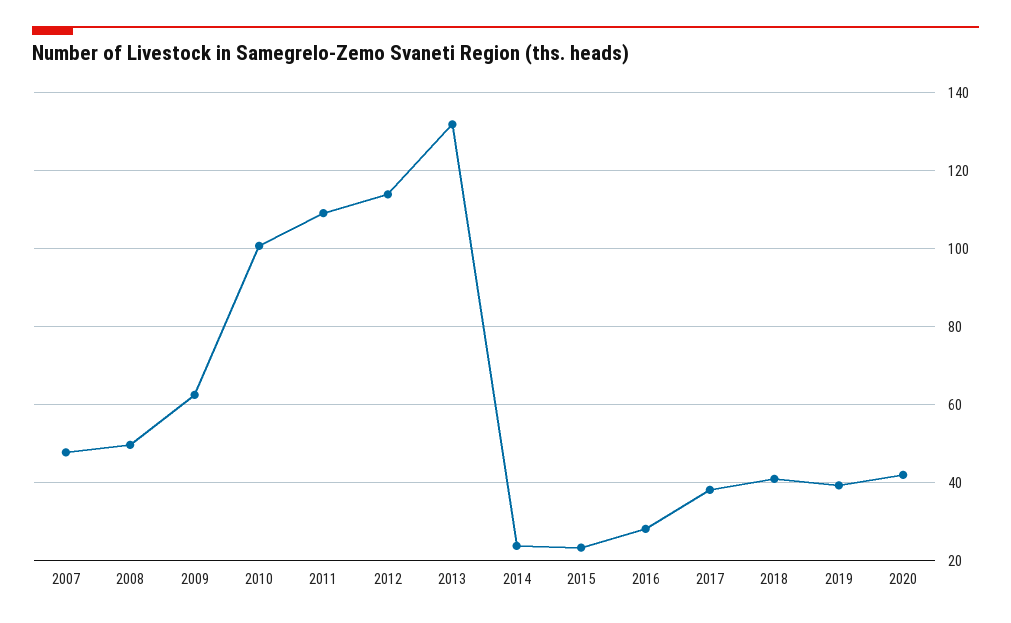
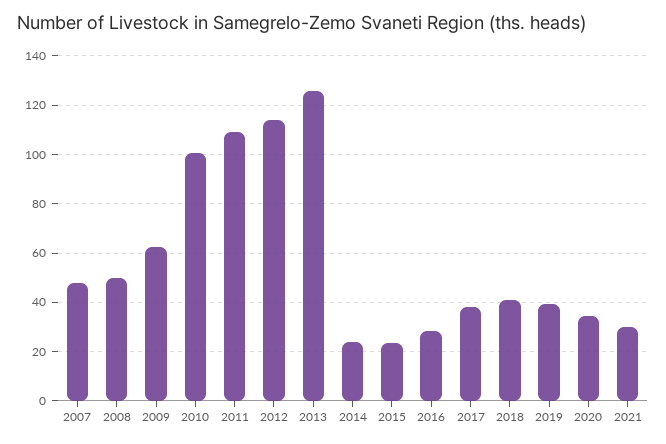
2013: 132 -> 125
2020: 42 -> 35
2021: none -> 30

